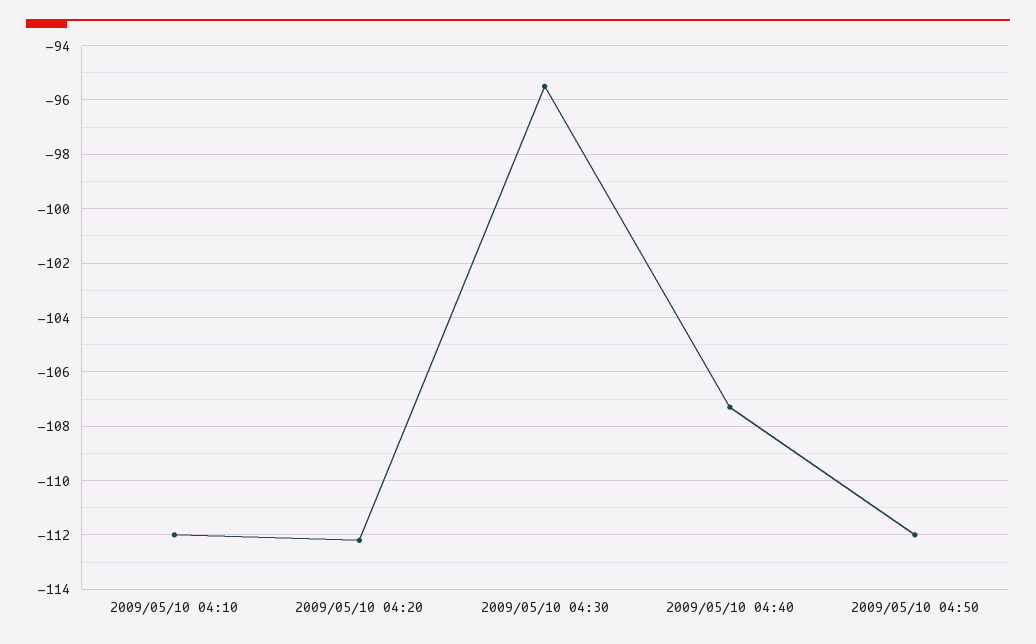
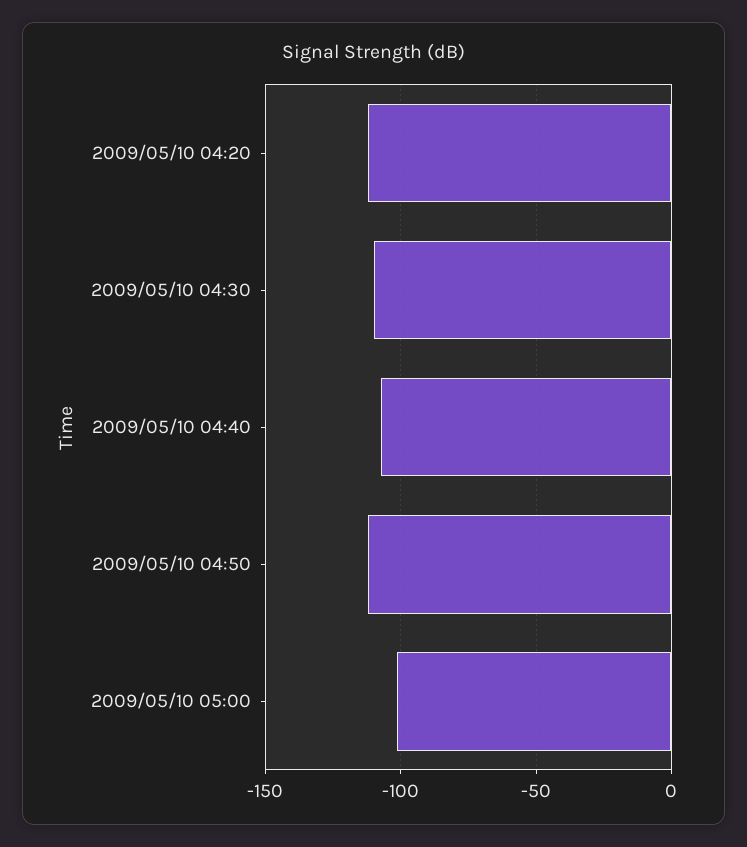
2009/05/10 04:10: -112 -> none
2009/05/10 04:30: -95.5 -> -110
2009/05/10 05:00: none -> -100

